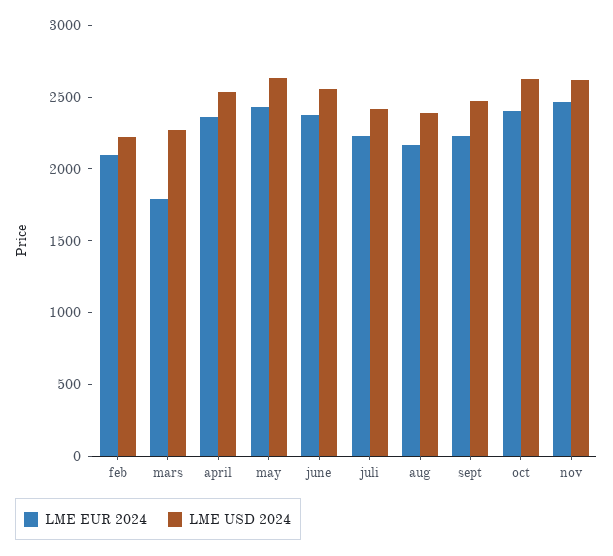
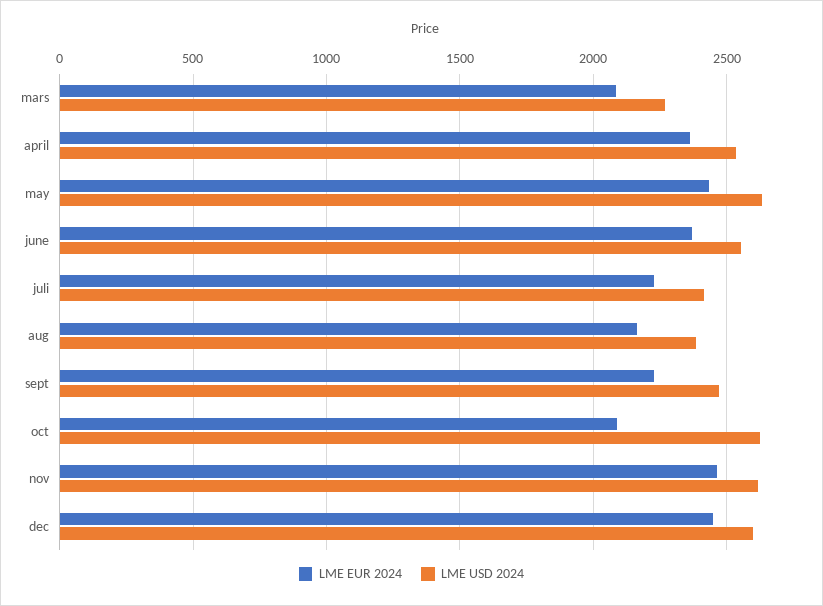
LME EUR 2024, feb: 2100 -> none
LME USD 2024, feb: 2200 -> none
LME EUR 2024, mars: 1800 -> 2100
LME EUR 2024, oct: 2400 -> 2100
LME EUR 2024, dec: none -> 2450
LME USD 2024, dec: none -> 2600

